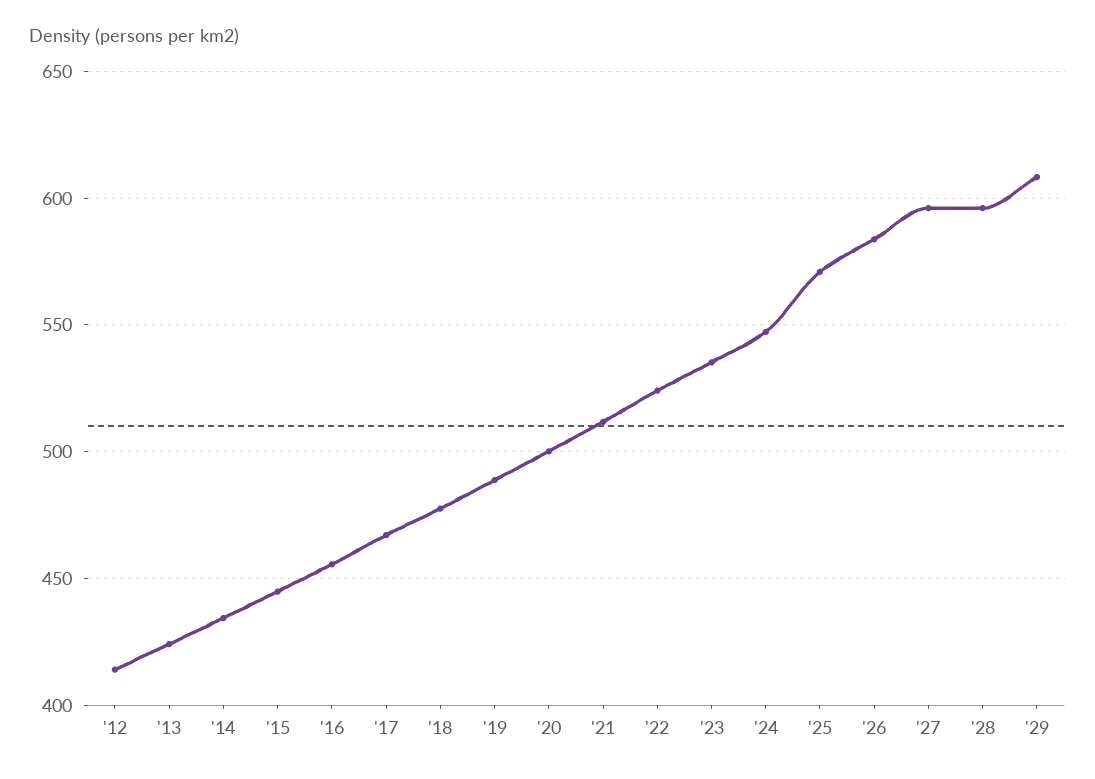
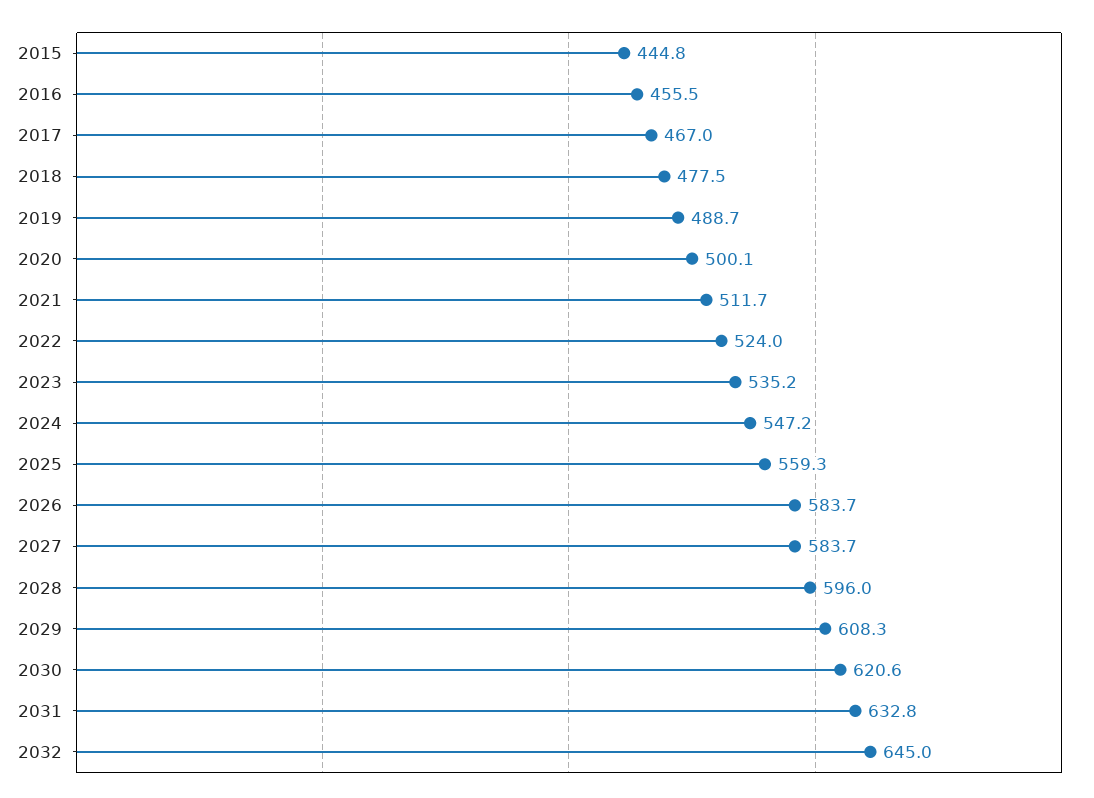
'12: 415 -> none
'13: 425 -> none
'14: 435 -> none
'25: 570 -> 559.3
'27: 595 -> 583.7
2030: none -> 620.6
2031: none -> 632.8
2032: none -> 645

